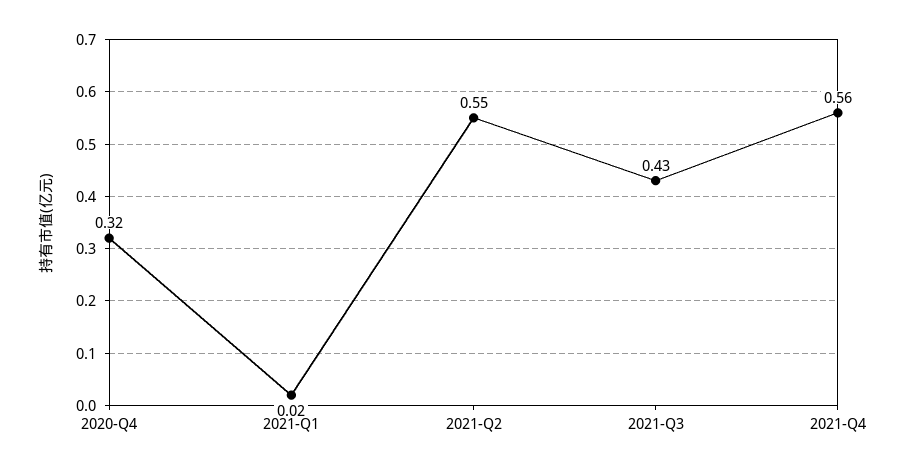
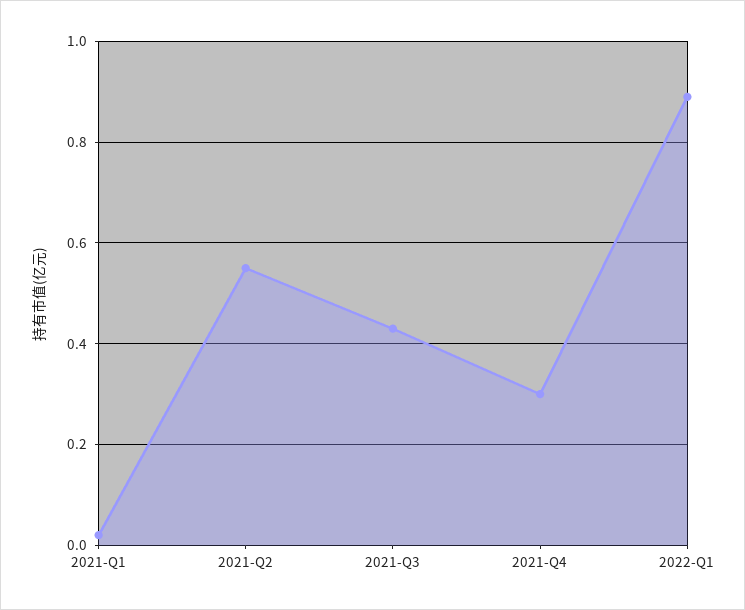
2020-Q4: 0.32 -> none
2021-Q4: 0.56 -> 0.3
2022-Q1: none -> 0.9

